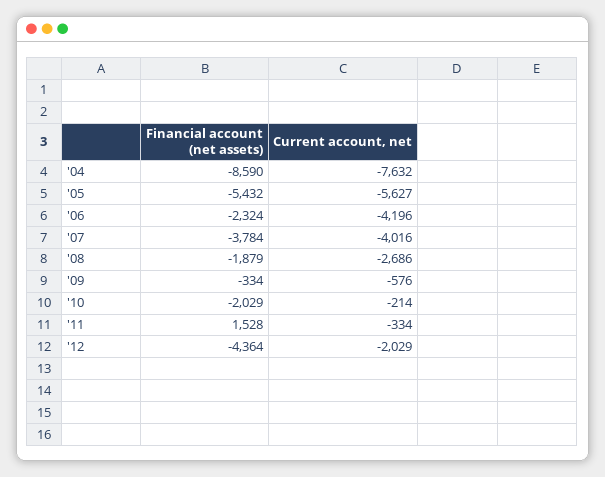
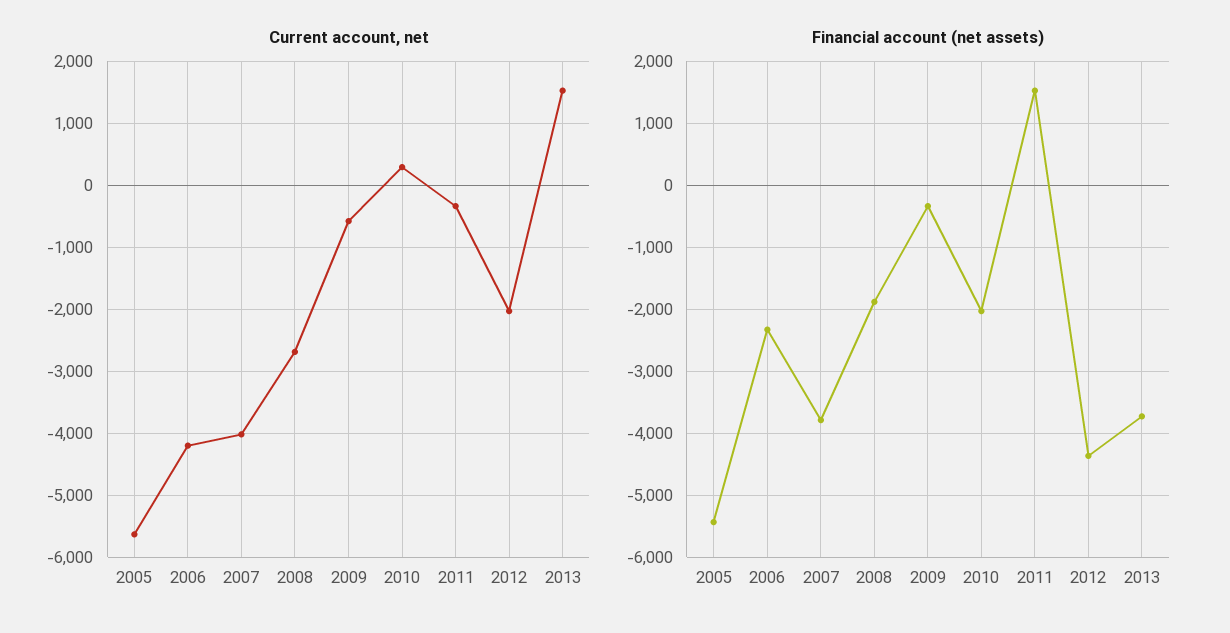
Financial account (net assets), '04: -8590 -> none
Current account, net, '04: -7632 -> none
Current account, net, '10: -214 -> 300
Current account, net, 2013: none -> 1500
Financial account (net assets), 2013: none -> -3700

